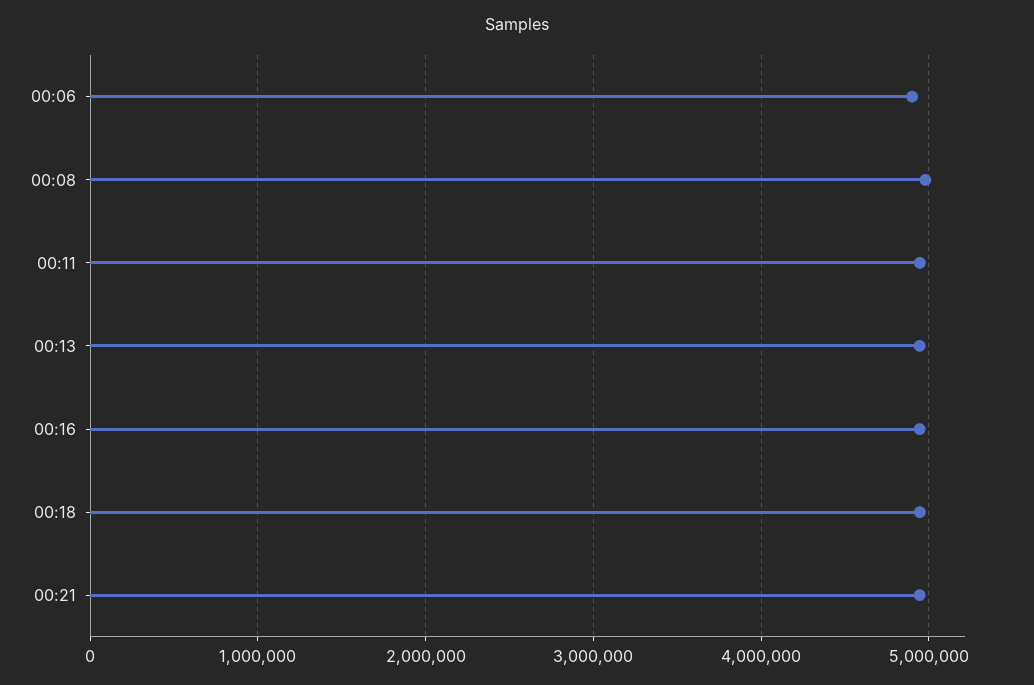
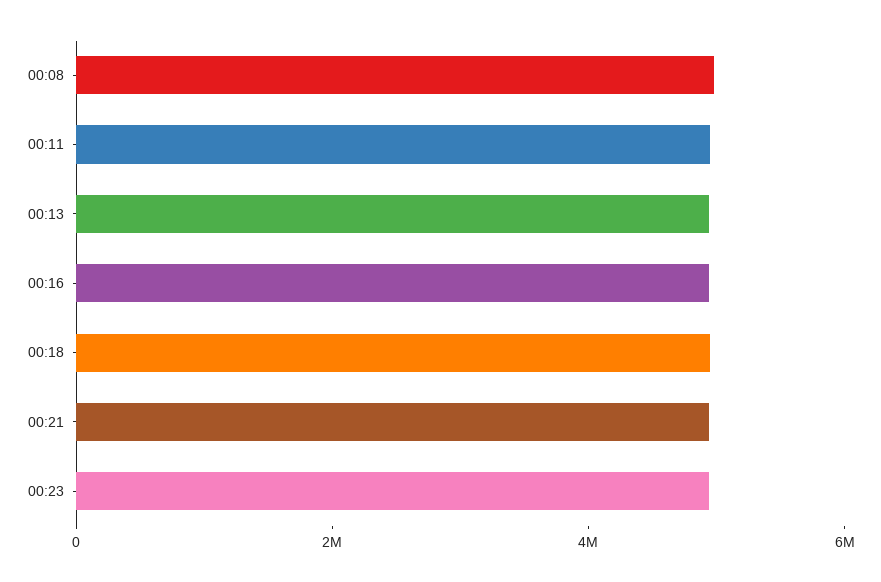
00:06: 4900000 -> none
00:23: none -> 5000000

